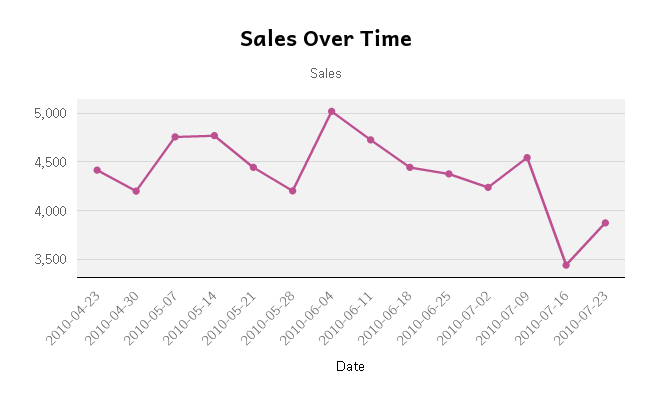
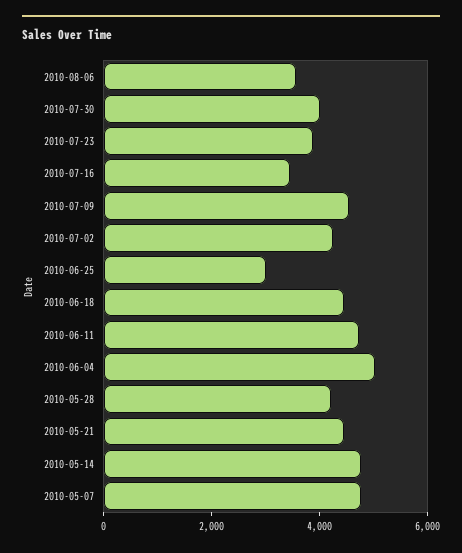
2010-04-23: 4400 -> none
2010-04-30: 4200 -> none
2010-06-25: 4400 -> 3000
2010-08-06: none -> 3500
2010-07-30: none -> 4000

